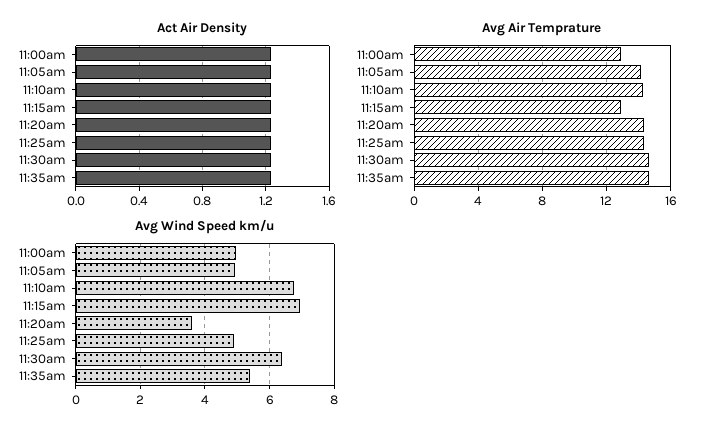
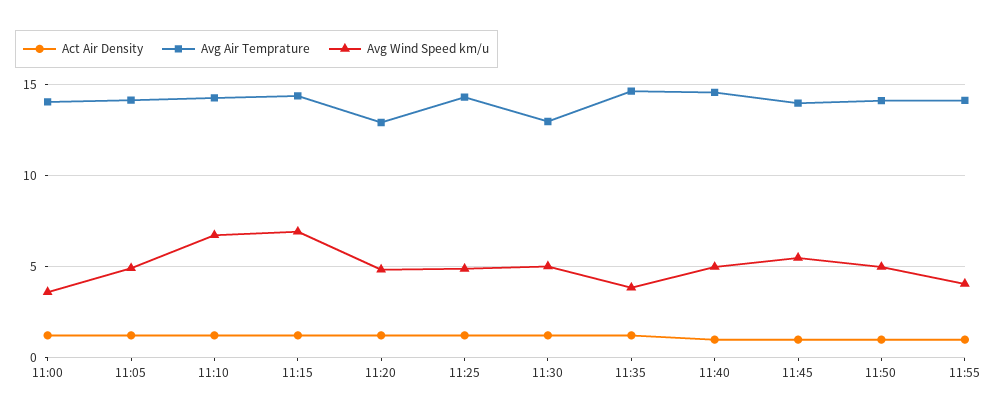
Avg Air Temprature, 11:00am: 13 -> 14
Avg Air Temprature, 11:15am: 13 -> 14.5
Avg Air Temprature, 11:20am: 14.5 -> 13
Avg Air Temprature, 11:30am: 14.5 -> 13
Avg Wind Speed km/u, 11:00am: 5 -> 3.5
Avg Wind Speed km/u, 11:20am: 3.6 -> 5
Avg Wind Speed km/u, 11:30am: 6.4 -> 5
Avg Wind Speed km/u, 11:35am: 5.4 -> 4
Act Air Density, 11:40: none -> 1
Avg Air Temprature, 11:40: none -> 14.5
Avg Wind Speed km/u, 11:40: none -> 5
Act Air Density, 11:45: none -> 1
Avg Air Temprature, 11:45: none -> 14
Avg Wind Speed km/u, 11:45: none -> 5.5
Act Air Density, 11:50: none -> 1
Avg Air Temprature, 11:50: none -> 14
Avg Wind Speed km/u, 11:50: none -> 5
Act Air Density, 11:55: none -> 1
Avg Air Temprature, 11:55: none -> 14
Avg Wind Speed km/u, 11:55: none -> 4

